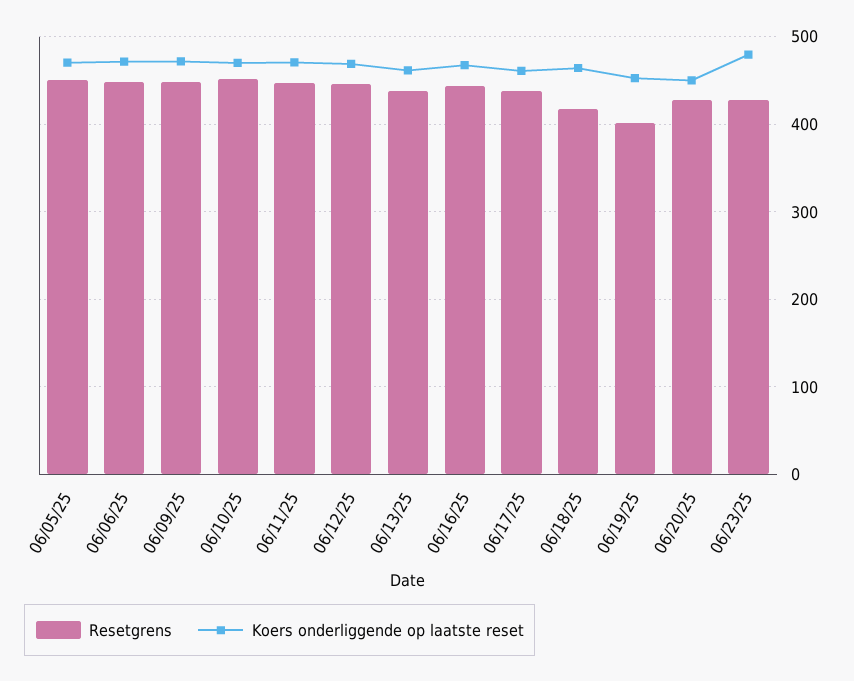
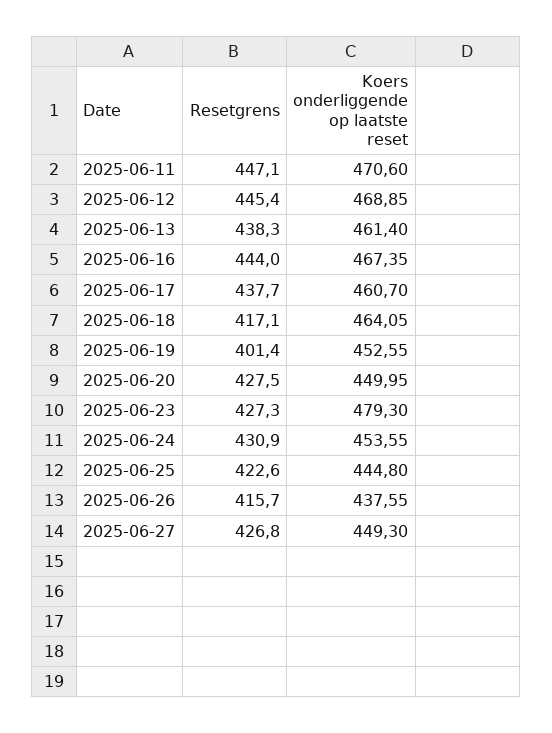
Resetgrens, 06/05/25: 450 -> none
Koers onderliggende op laatste reset, 06/05/25: 470 -> none
Resetgrens, 06/06/25: 450 -> none
Koers onderliggende op laatste reset, 06/06/25: 470 -> none
Resetgrens, 06/09/25: 450 -> none
Koers onderliggende op laatste reset, 06/09/25: 470 -> none
Resetgrens, 06/10/25: 450 -> none
Koers onderliggende op laatste reset, 06/10/25: 470 -> none
Resetgrens, 2025-06-24: none -> 430.9
Koers onderliggende op laatste reset, 2025-06-24: none -> 453.55
Resetgrens, 2025-06-25: none -> 422.6
Koers onderliggende op laatste reset, 2025-06-25: none -> 444.8
Resetgrens, 2025-06-26: none -> 415.7
Koers onderliggende op laatste reset, 2025-06-26: none -> 437.55
Resetgrens, 2025-06-27: none -> 426.8
Koers onderliggende op laatste reset, 2025-06-27: none -> 449.3

